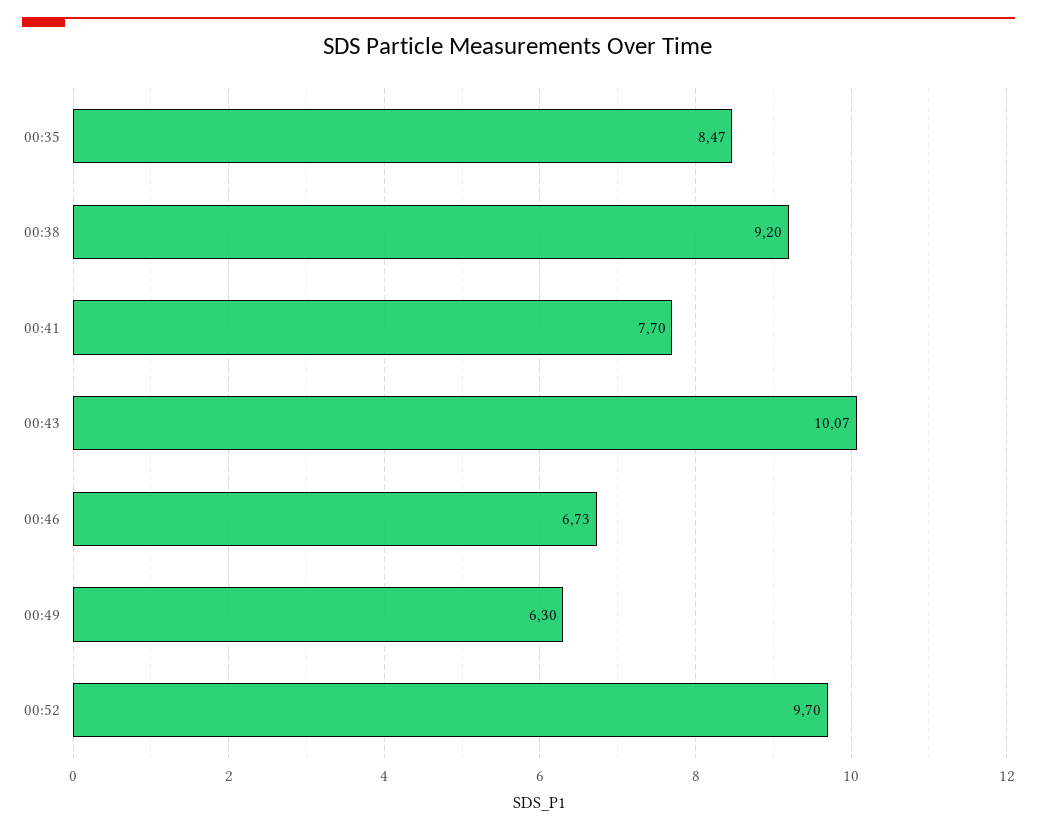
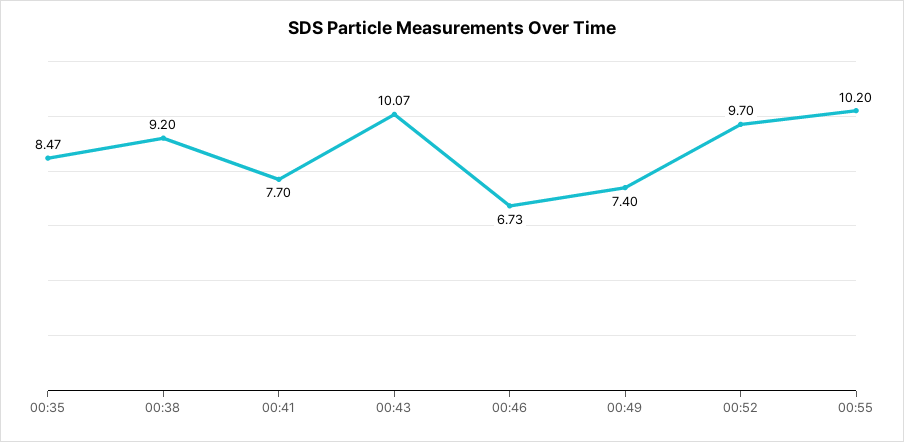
00:49: 6.3 -> 7.4
00:55: none -> 10.2

